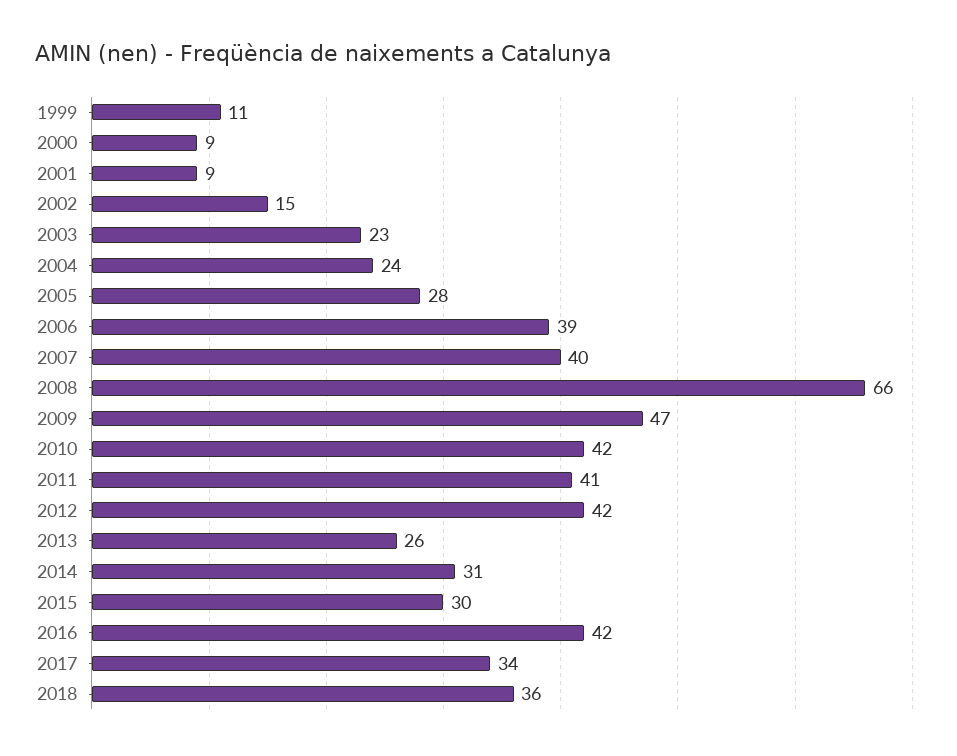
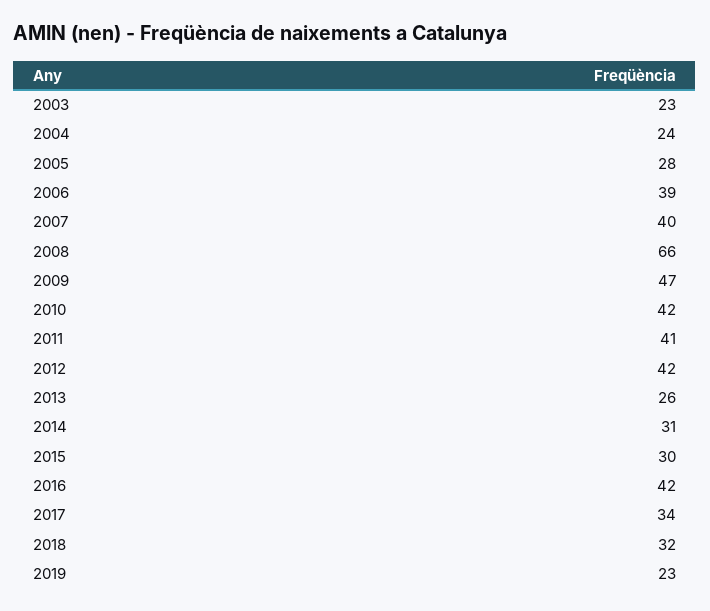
1999: 11 -> none
2000: 9 -> none
2001: 9 -> none
2002: 15 -> none
2018: 36 -> 32
2019: none -> 23

